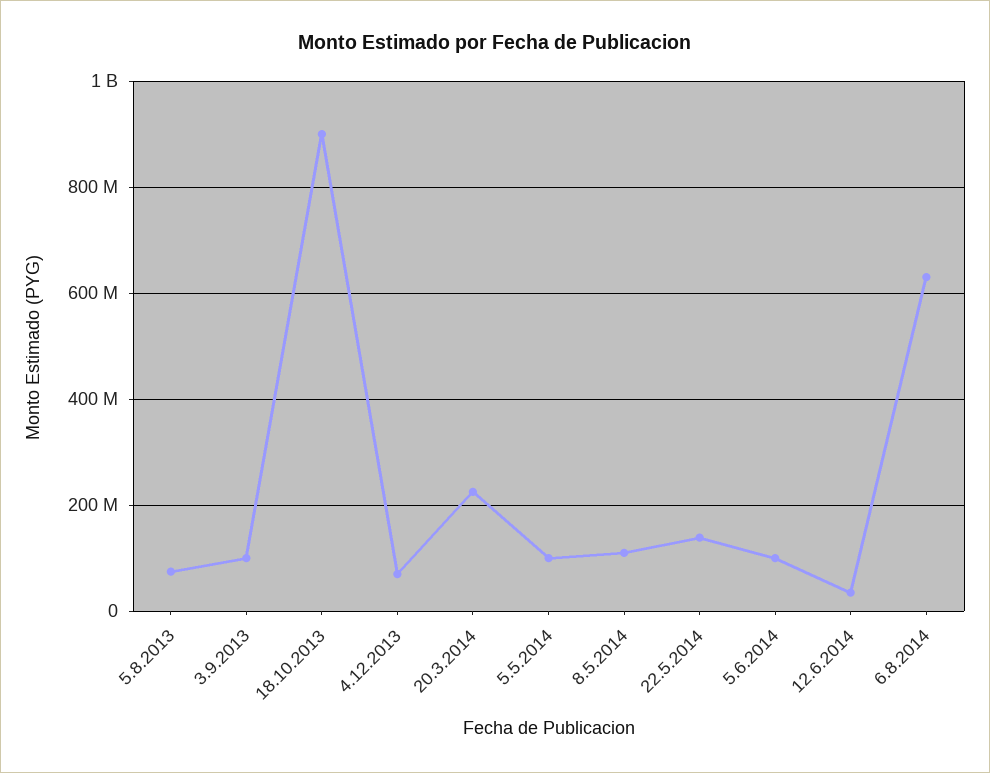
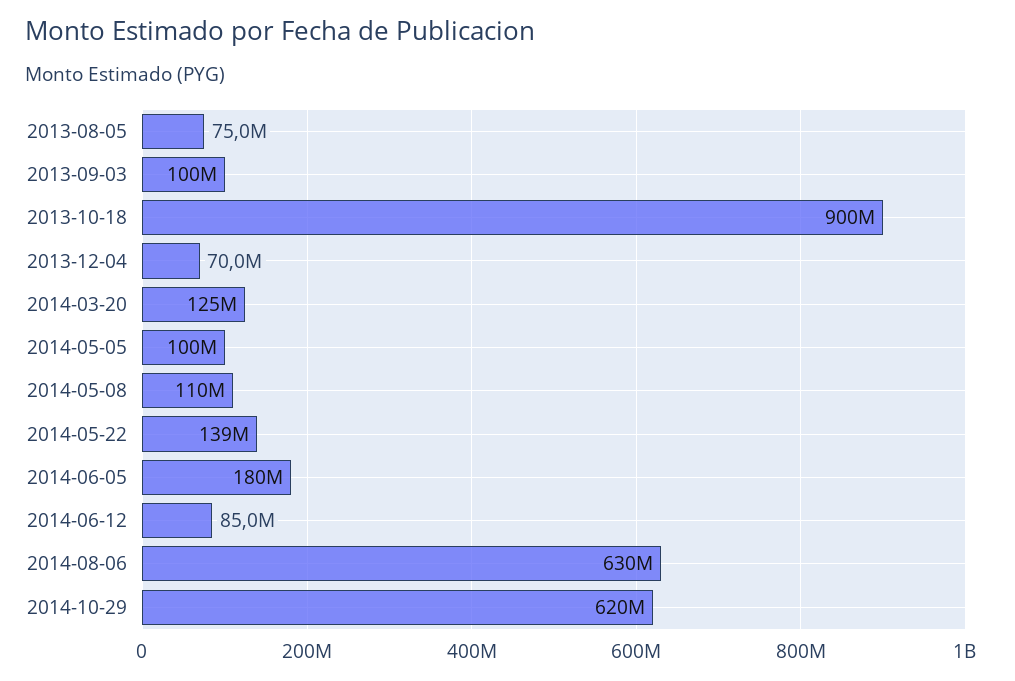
20.3.2014: 220000000 -> 125000000
5.6.2014: 100000000 -> 180000000
12.6.2014: 40000000 -> 85000000
2014-10-29: none -> 620000000

